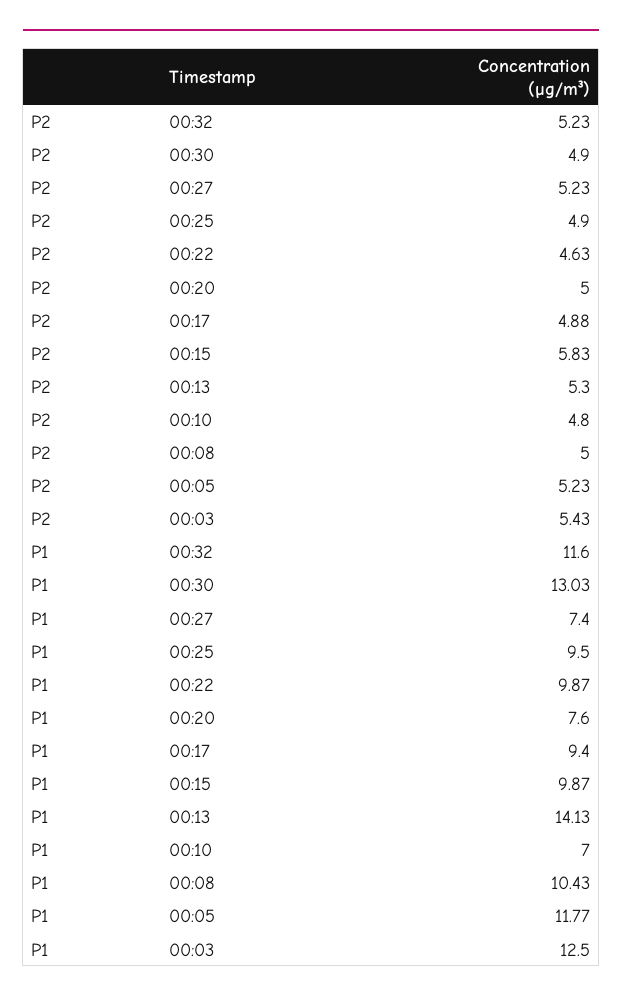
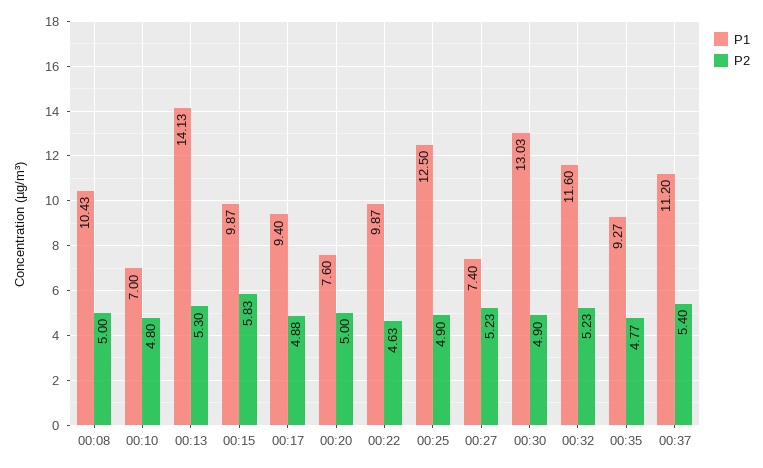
P2, 00:05: 5.23 -> none
P2, 00:03: 5.43 -> none
P1, 00:25: 9.5 -> 12.5
P1, 00:05: 11.77 -> none
P1, 00:03: 12.5 -> none
P1, 00:35: none -> 9.27
P2, 00:35: none -> 4.77
P1, 00:37: none -> 11.2
P2, 00:37: none -> 5.4

